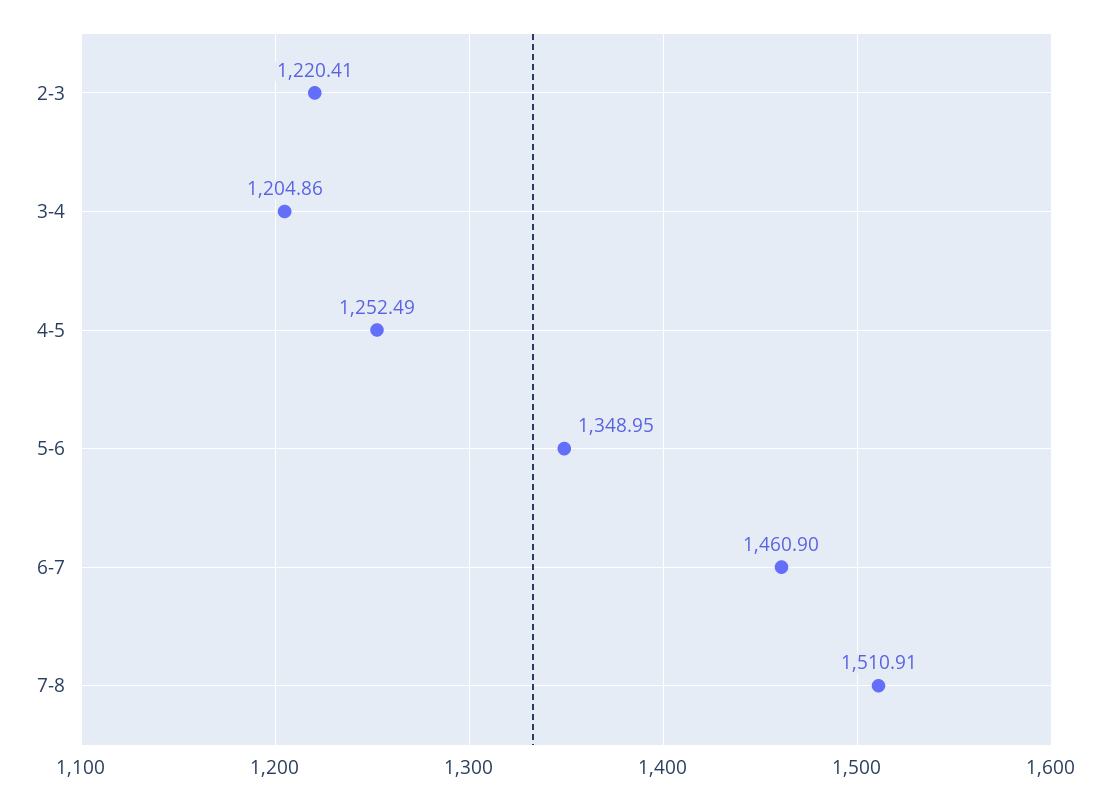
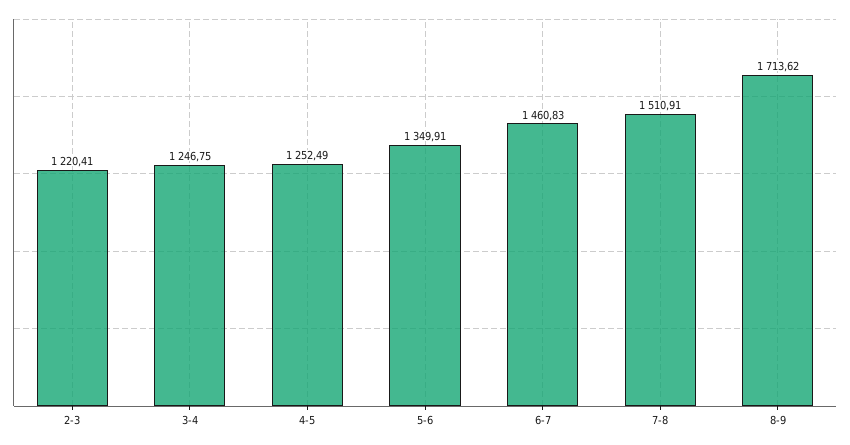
3-4: 1204.86 -> 1246.75
5-6: 1348.95 -> 1349.91
6-7: 1460.9 -> 1460.83
8-9: none -> 1713.62

